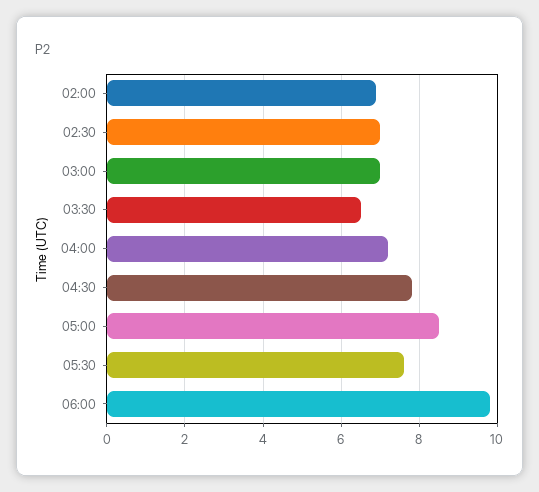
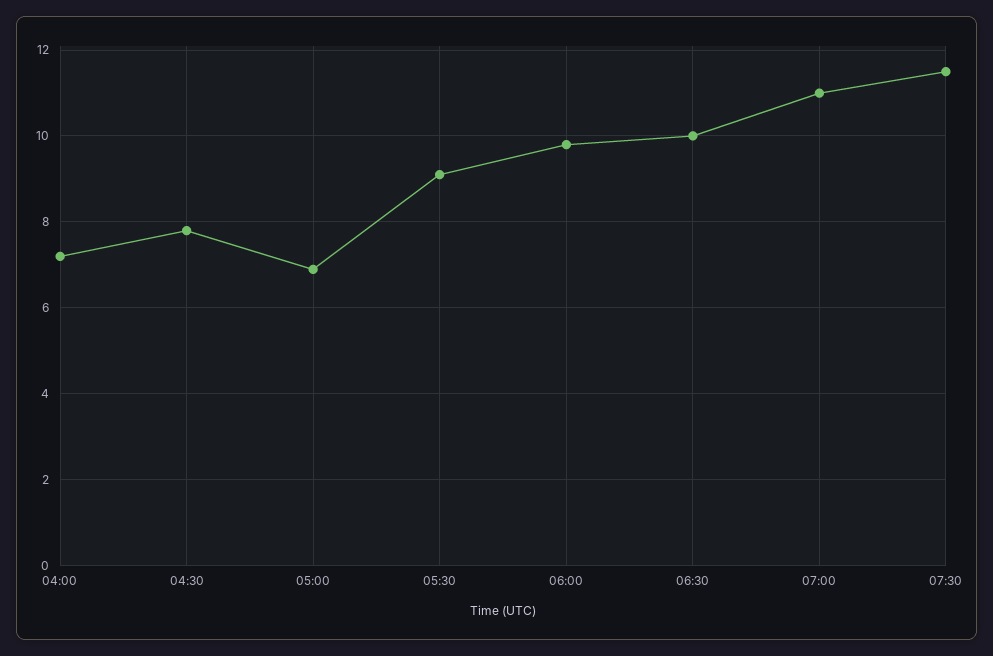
02:00: 7 -> none
02:30: 7 -> none
03:00: 7 -> none
03:30: 6.5 -> none
05:00: 8.5 -> 7
05:30: 7.5 -> 9
06:30: none -> 10
07:00: none -> 11
07:30: none -> 11.5

